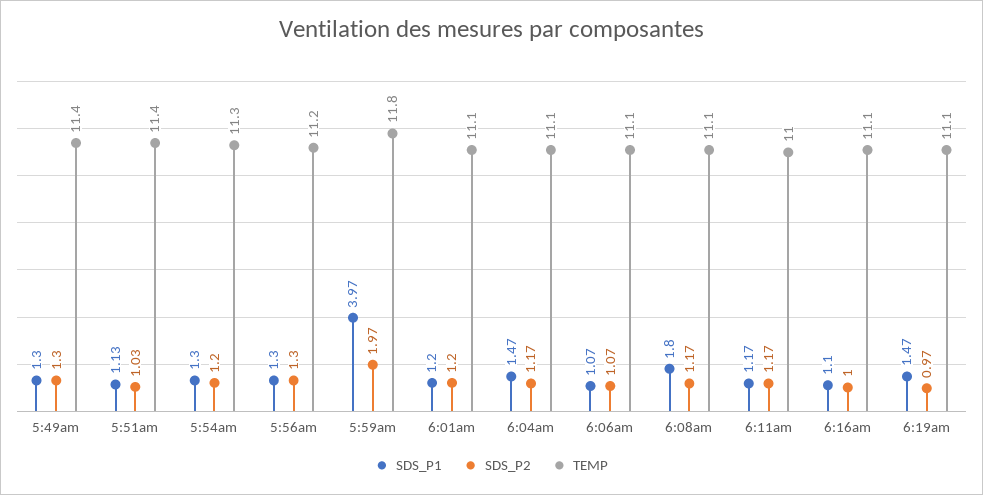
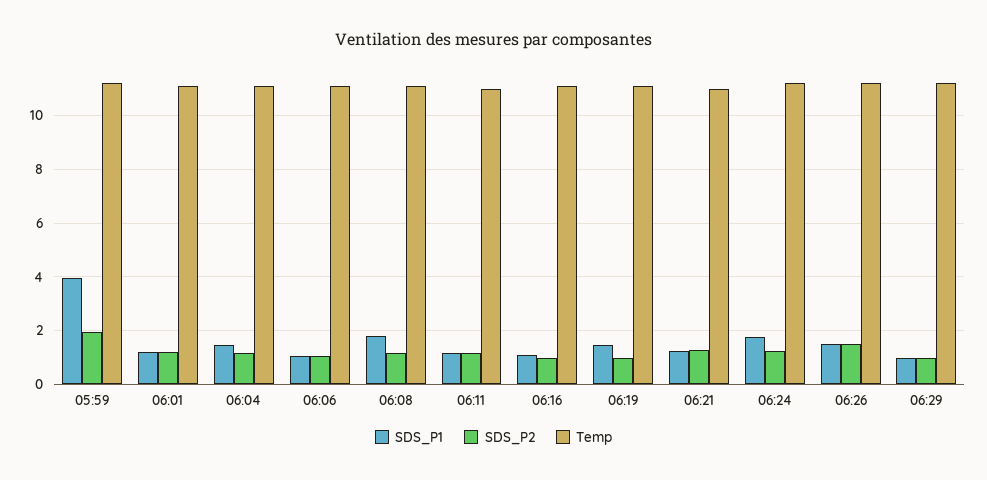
SDS_P1, 5:49am: 1.3 -> none
SDS_P2, 5:49am: 1.3 -> none
TEMP, 5:49am: 11.4 -> none
SDS_P1, 5:51am: 1.13 -> none
SDS_P2, 5:51am: 1.03 -> none
TEMP, 5:51am: 11.4 -> none
SDS_P1, 5:54am: 1.3 -> none
SDS_P2, 5:54am: 1.2 -> none
TEMP, 5:54am: 11.3 -> none
SDS_P1, 5:56am: 1.3 -> none
SDS_P2, 5:56am: 1.3 -> none
TEMP, 5:56am: 11.2 -> none
TEMP, 5:59am: 11.8 -> 11.25
SDS_P1, 06:21: none -> 1.25
SDS_P2, 06:21: none -> 1.25
TEMP, 06:21: none -> 11
SDS_P1, 06:24: none -> 1.75
SDS_P2, 06:24: none -> 1.25
TEMP, 06:24: none -> 11.25
SDS_P1, 06:26: none -> 1.5
SDS_P2, 06:26: none -> 1.5
TEMP, 06:26: none -> 11.25
SDS_P1, 06:29: none -> 1
SDS_P2, 06:29: none -> 1
TEMP, 06:29: none -> 11.25

